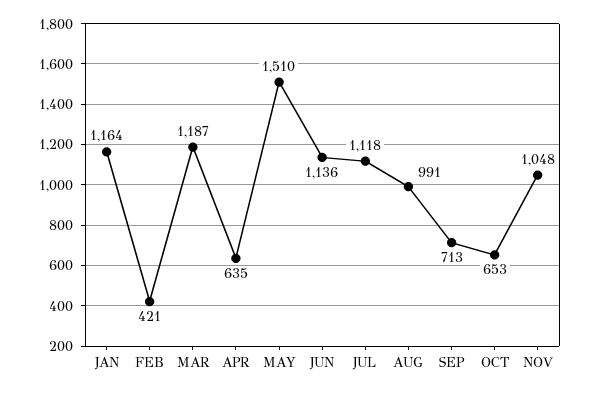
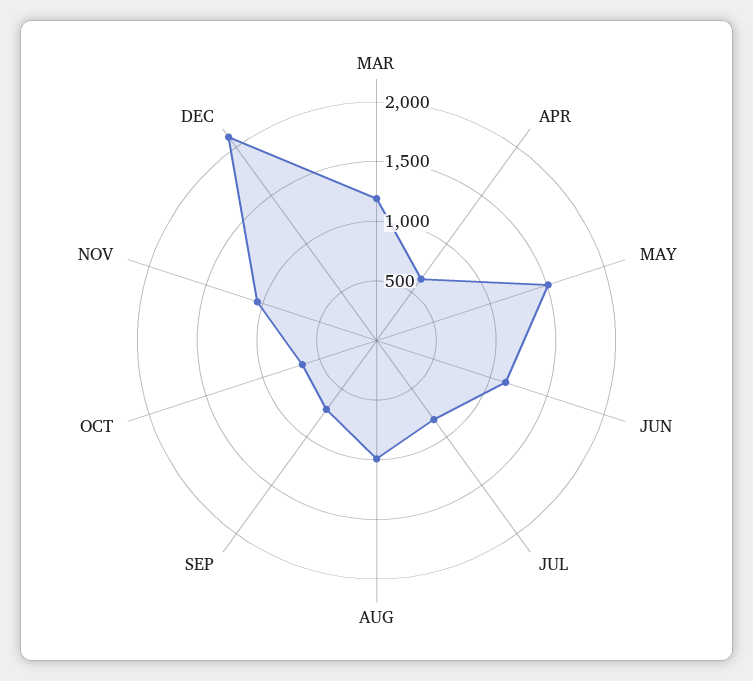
JAN: 1164 -> none
FEB: 421 -> none
JUL: 1118 -> 800
DEC: none -> 2100

